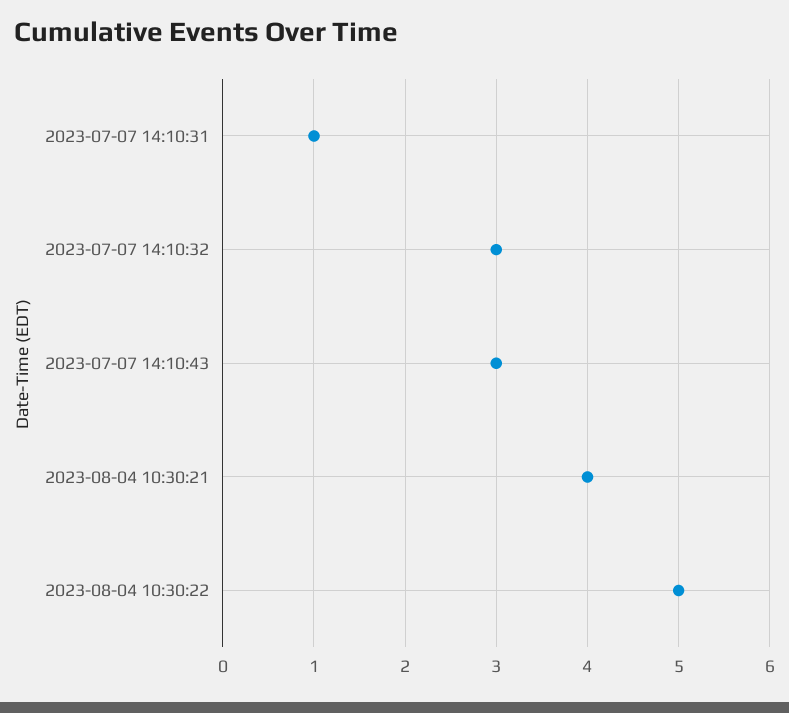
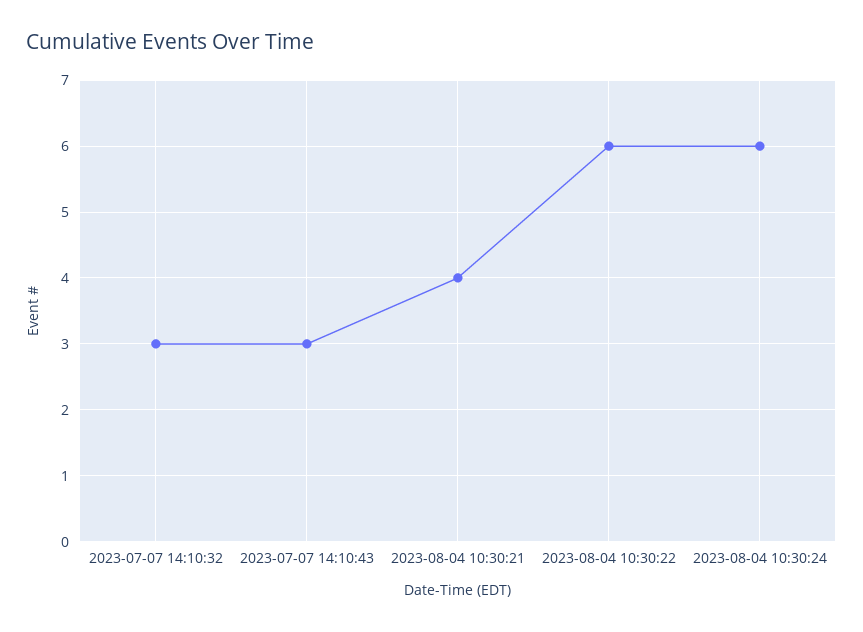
2023-07-07 14:10:31: 1 -> none
2023-08-04 10:30:22: 5 -> 6
2023-08-04 10:30:24: none -> 6

